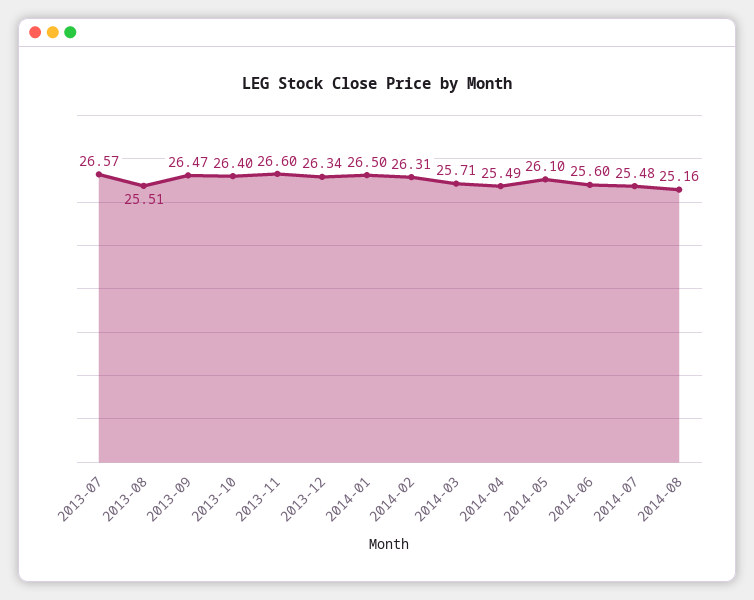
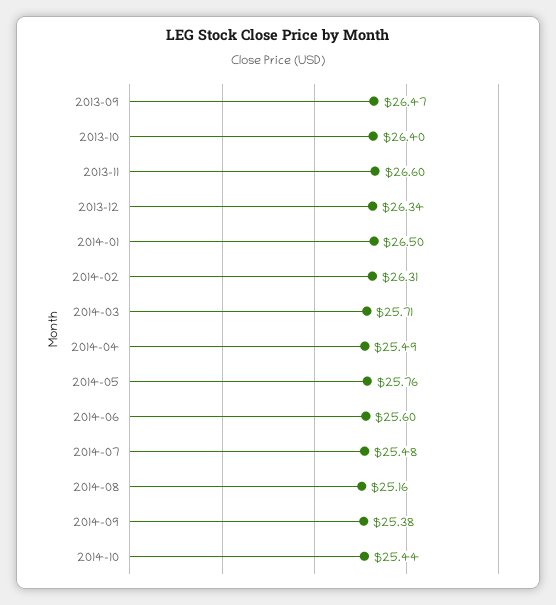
2013-07: 26.57 -> none
2013-08: 25.51 -> none
2014-05: 26.1 -> 25.76
2014-09: none -> 25.38
2014-10: none -> 25.44

